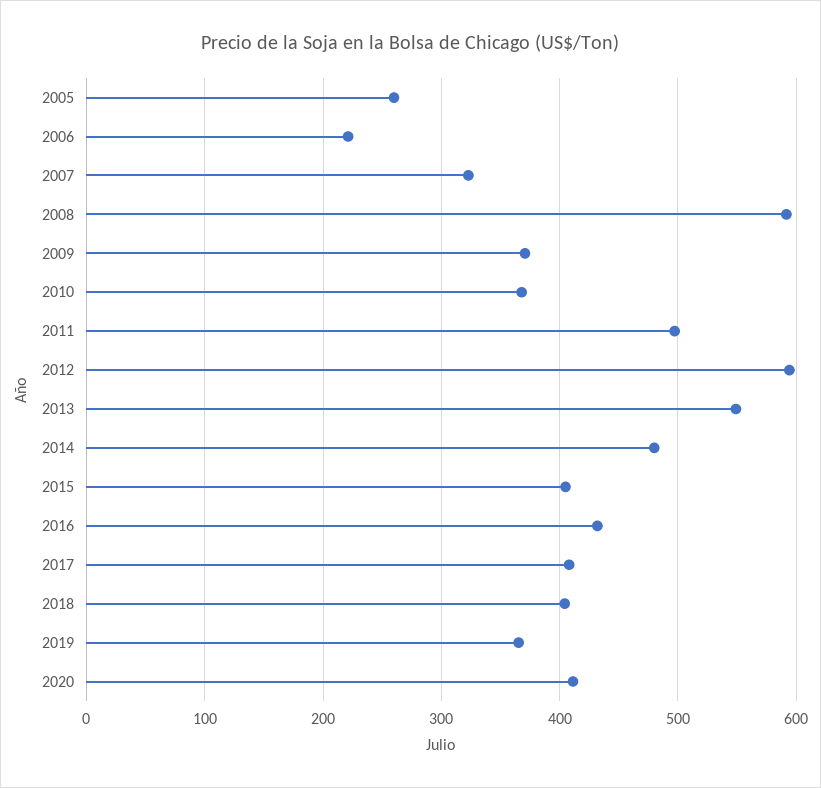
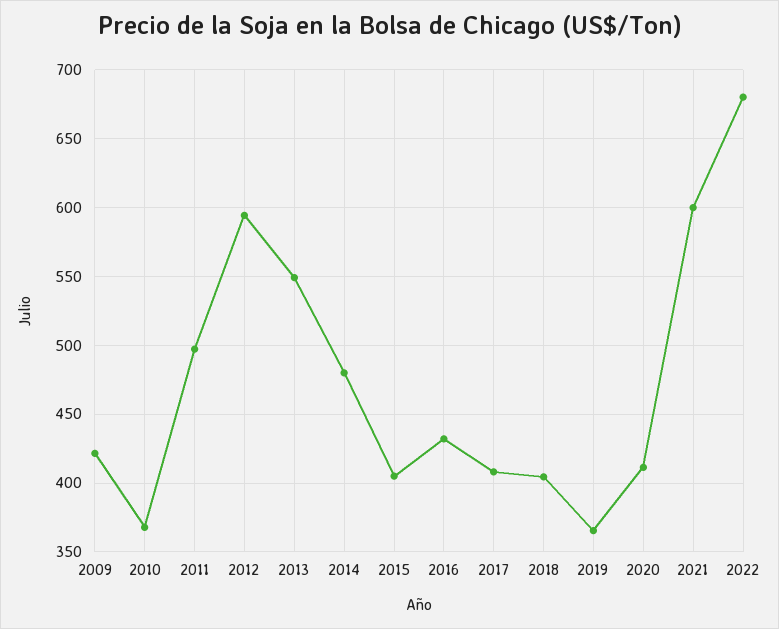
2005: 260 -> none
2006: 220 -> none
2007: 320 -> none
2008: 590 -> none
2009: 370 -> 420
2021: none -> 600
2022: none -> 680

